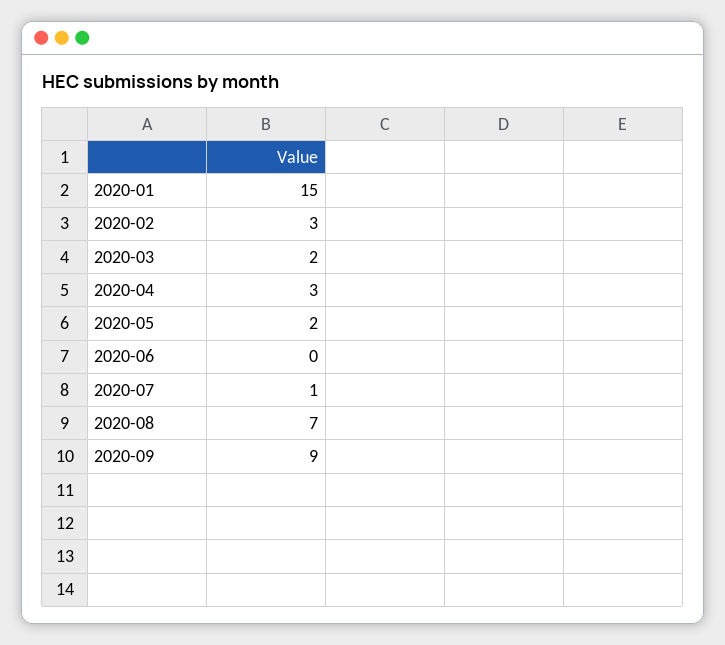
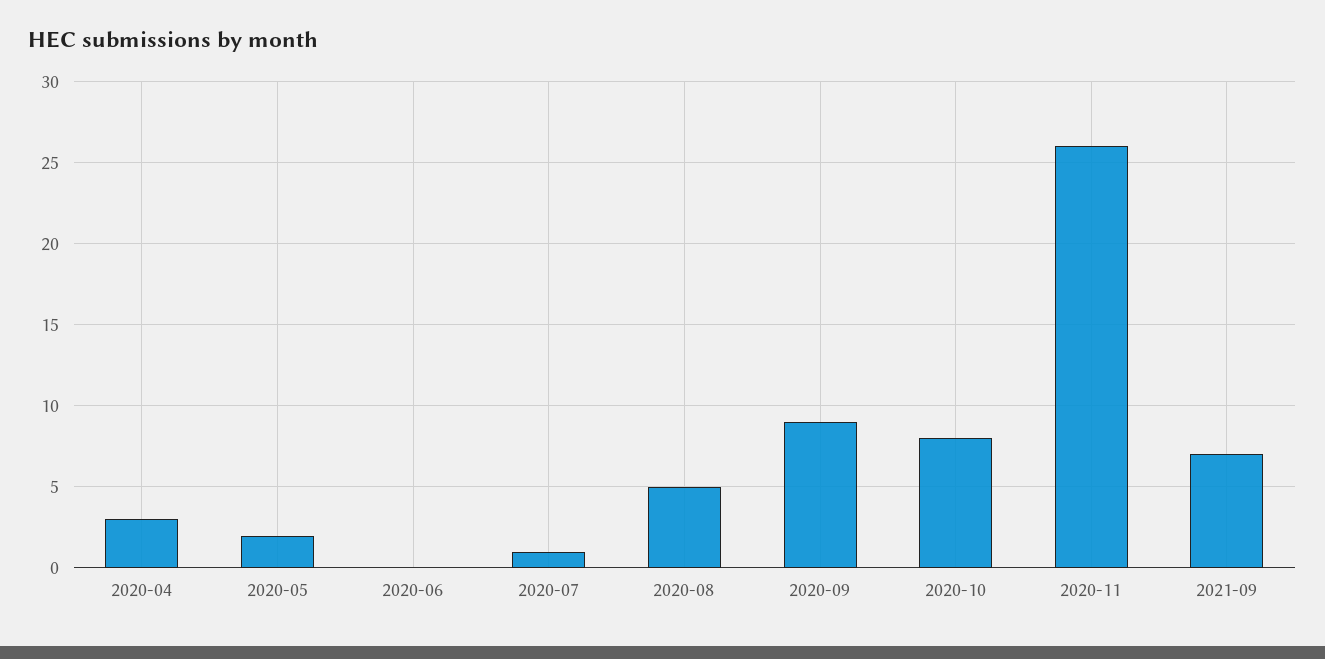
2020-01: 15 -> none
2020-02: 3 -> none
2020-03: 2 -> none
2020-08: 7 -> 5
2020-10: none -> 8
2020-11: none -> 26
2021-09: none -> 7

